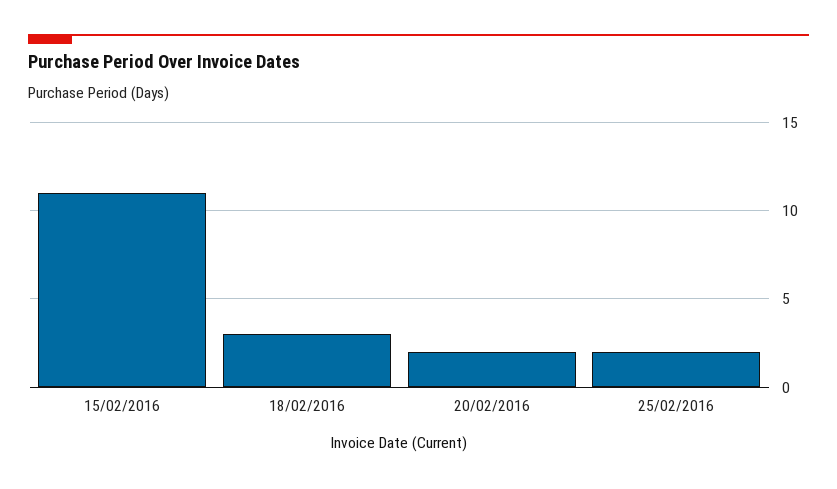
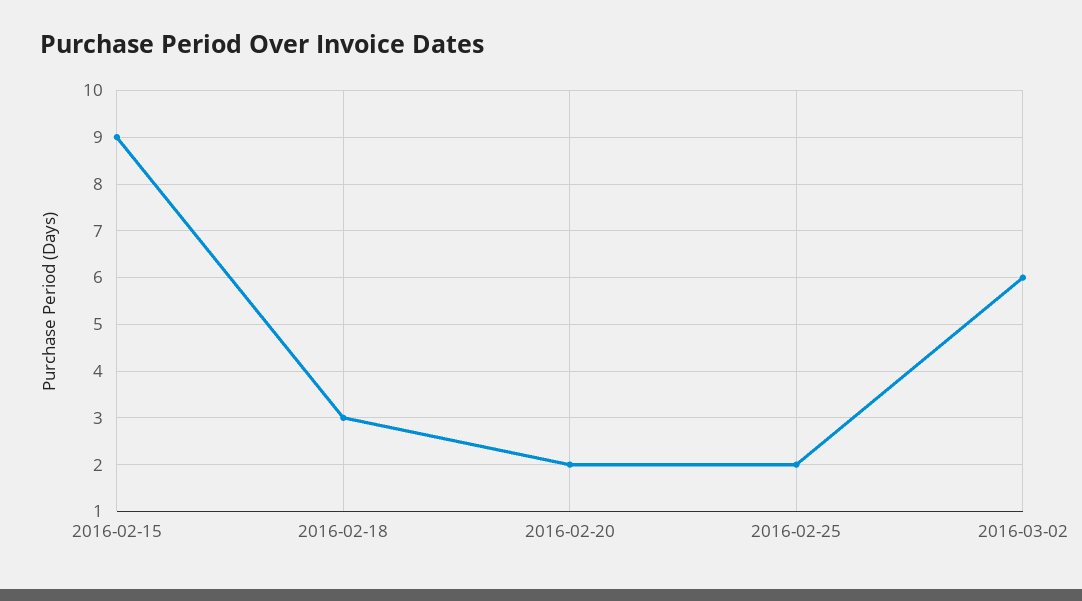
15/02/2016: 11 -> 9
2016-03-02: none -> 6

